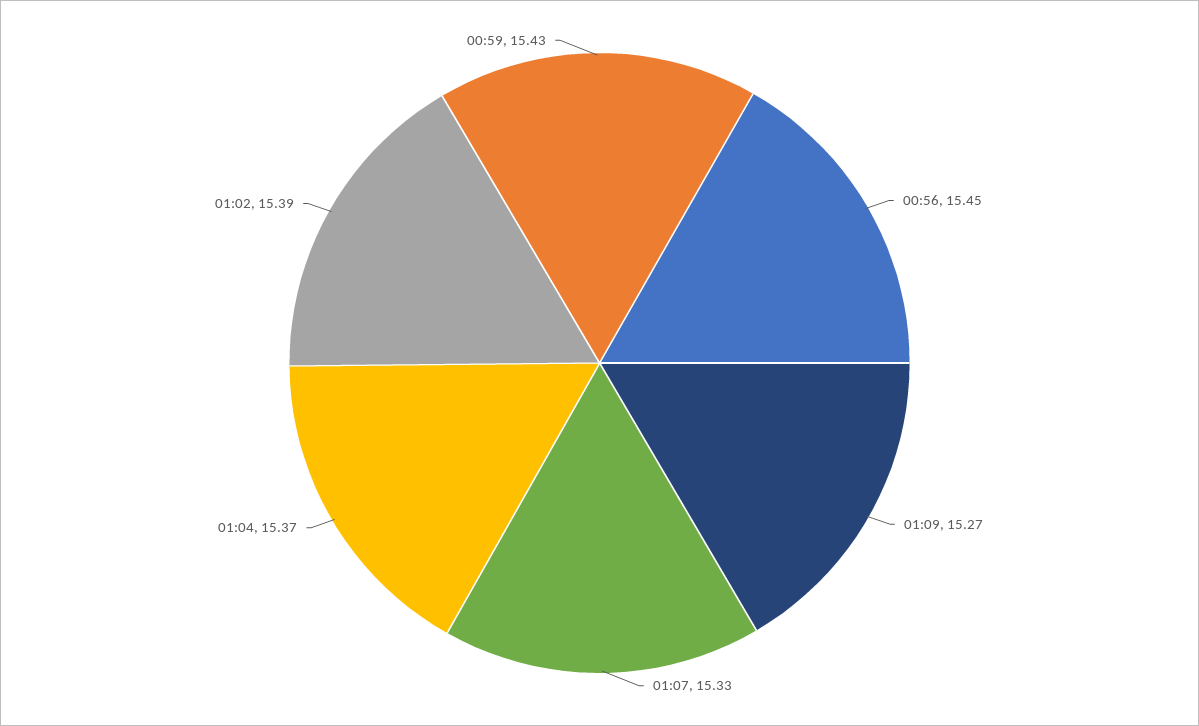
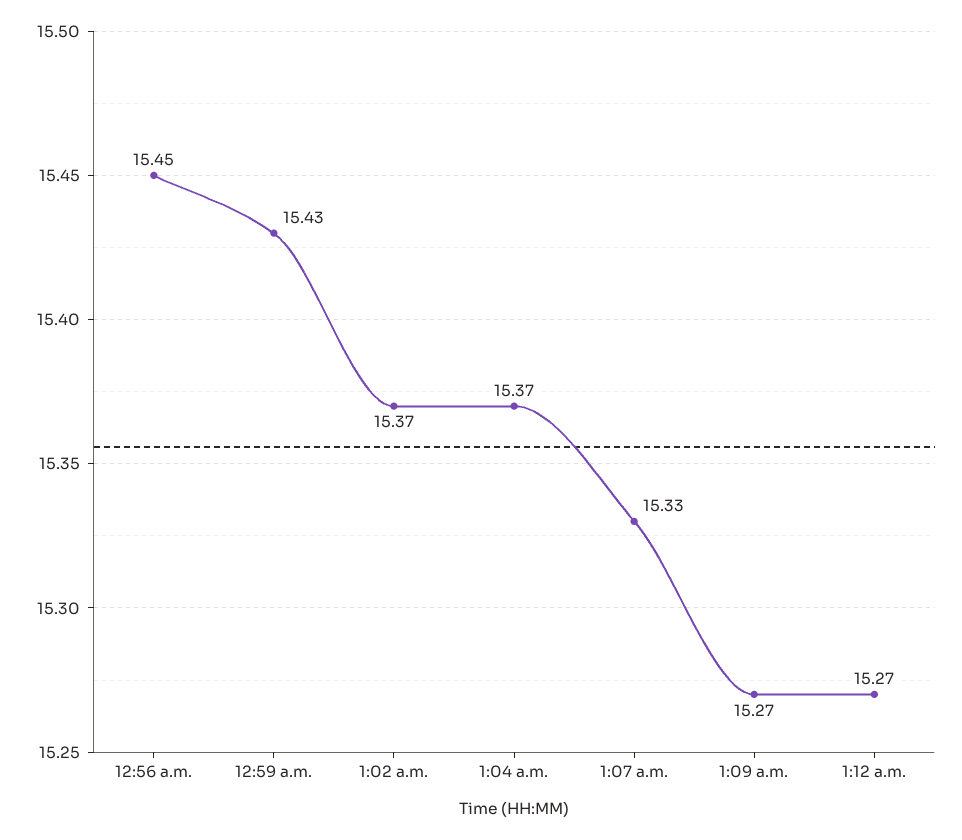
01:02: 15.39 -> 15.37
1:12 a.m.: none -> 15.27

